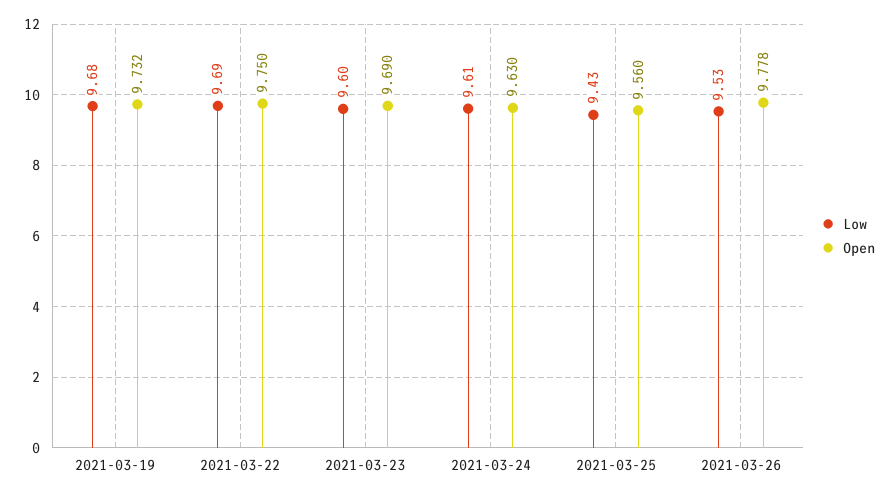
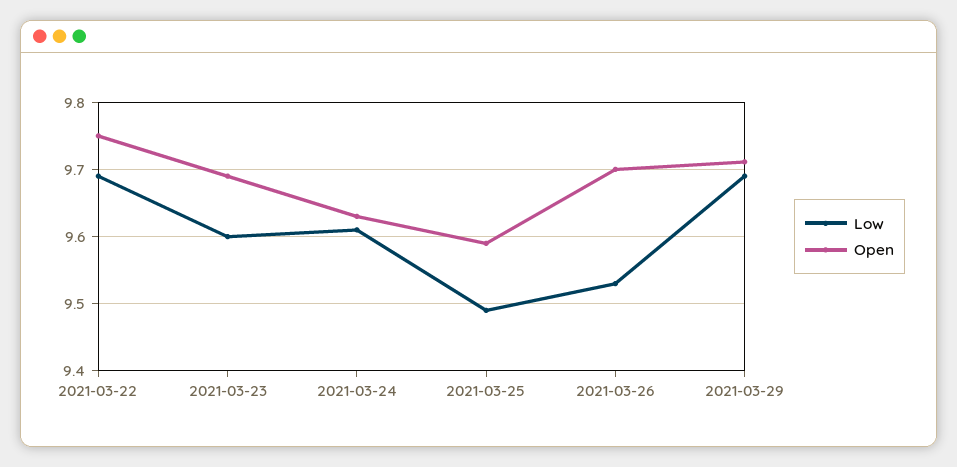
Low, 2021-03-19: 9.68 -> none
Open, 2021-03-19: 9.732 -> none
Low, 2021-03-25: 9.43 -> 9.49
Open, 2021-03-25: 9.56 -> 9.59
Open, 2021-03-26: 9.778 -> 9.7
Low, 2021-03-29: none -> 9.69
Open, 2021-03-29: none -> 9.71

